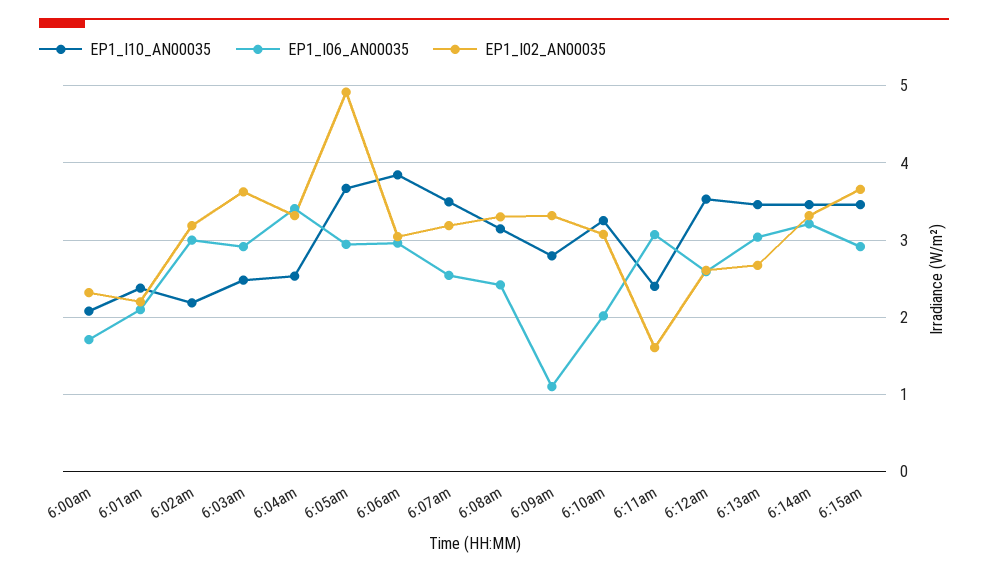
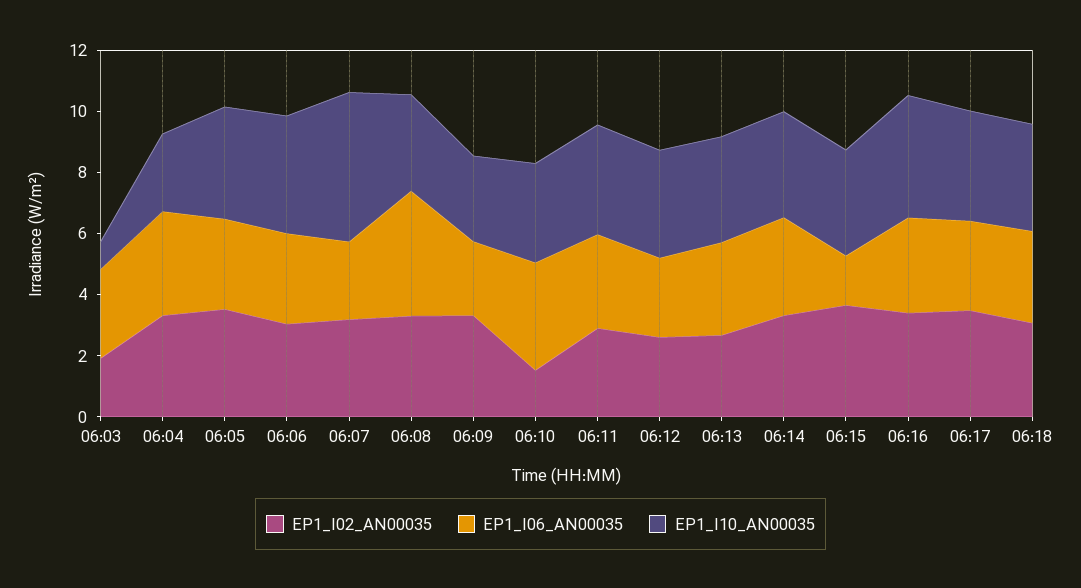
EP1_I10_AN00035, 6:00am: 2.1 -> none
EP1_I06_AN00035, 6:00am: 1.7 -> none
EP1_I02_AN00035, 6:00am: 2.3 -> none
EP1_I10_AN00035, 6:01am: 2.4 -> none
EP1_I06_AN00035, 6:01am: 2.1 -> none
EP1_I02_AN00035, 6:01am: 2.2 -> none
EP1_I10_AN00035, 6:02am: 2.2 -> none
EP1_I06_AN00035, 6:02am: 3 -> none
EP1_I02_AN00035, 6:02am: 3.2 -> none
EP1_I10_AN00035, 6:03am: 2.5 -> 1
EP1_I02_AN00035, 6:03am: 3.6 -> 2
EP1_I02_AN00035, 6:05am: 4.9 -> 3.5
EP1_I10_AN00035, 6:07am: 3.5 -> 5
EP1_I06_AN00035, 6:08am: 2.4 -> 4
EP1_I06_AN00035, 6:09am: 1.1 -> 2.5
EP1_I06_AN00035, 6:10am: 2 -> 3.5
EP1_I02_AN00035, 6:10am: 3.1 -> 1.5
EP1_I10_AN00035, 6:11am: 2.4 -> 3.5
EP1_I02_AN00035, 6:11am: 1.6 -> 3
EP1_I06_AN00035, 6:15am: 2.9 -> 1.5
EP1_I02_AN00035, 06:16: none -> 3.5
EP1_I06_AN00035, 06:16: none -> 3
EP1_I10_AN00035, 06:16: none -> 4
EP1_I02_AN00035, 06:17: none -> 3.5
EP1_I06_AN00035, 06:17: none -> 3
EP1_I10_AN00035, 06:17: none -> 3.5
EP1_I02_AN00035, 06:18: none -> 3
EP1_I06_AN00035, 06:18: none -> 3
EP1_I10_AN00035, 06:18: none -> 3.5

